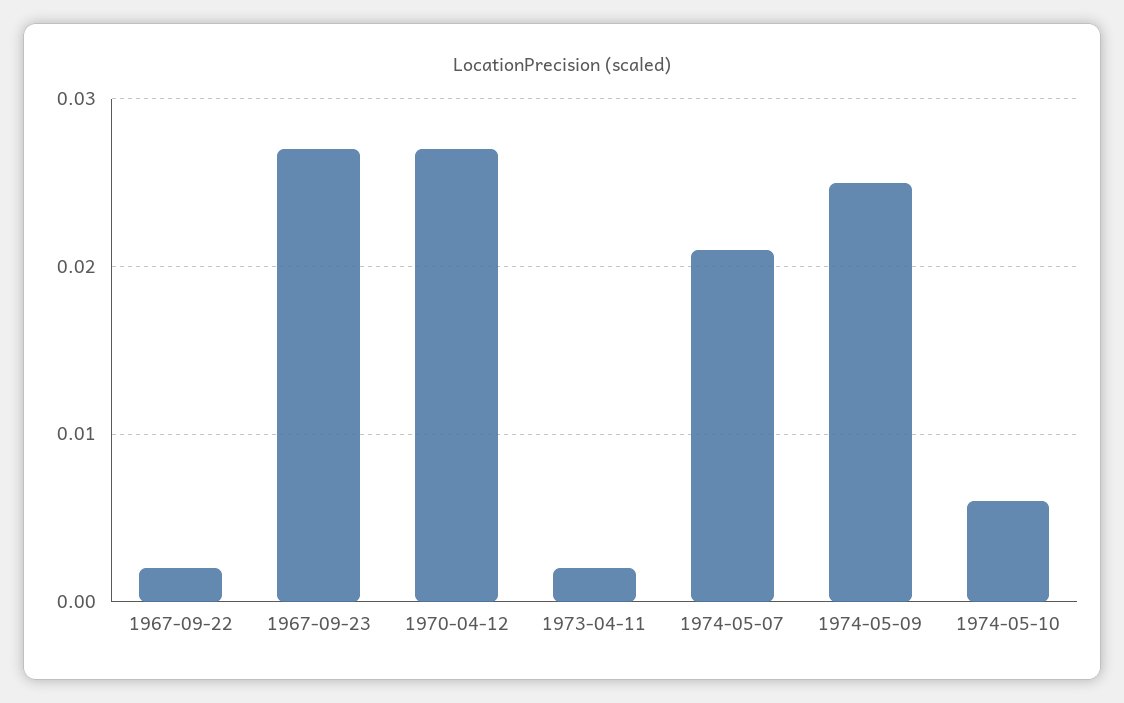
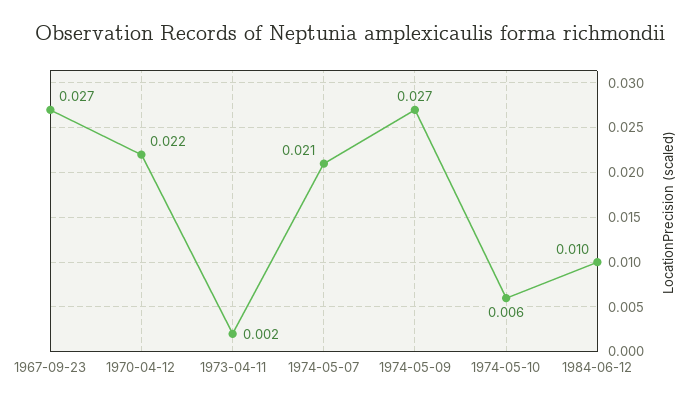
1967-09-22: 0.002 -> none
1970-04-12: 0.027 -> 0.022
1974-05-09: 0.025 -> 0.027
1984-06-12: none -> 0.01

